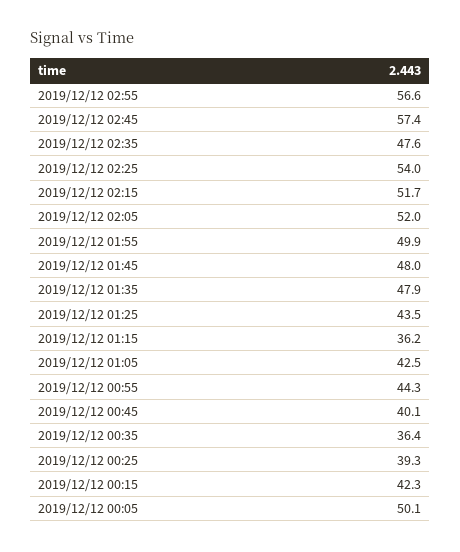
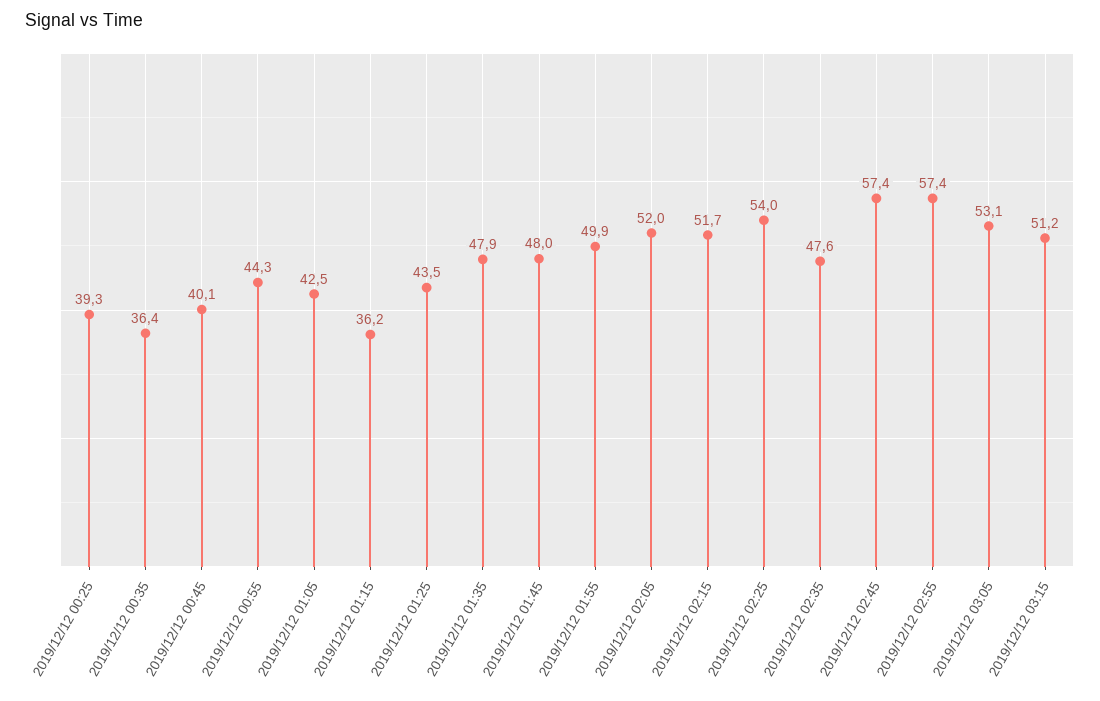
2019/12/12 02:55: 56.6 -> 57.4
2019/12/12 00:15: 42.3 -> none
2019/12/12 00:05: 50.1 -> none
2019/12/12 03:05: none -> 53.1
2019/12/12 03:15: none -> 51.2

